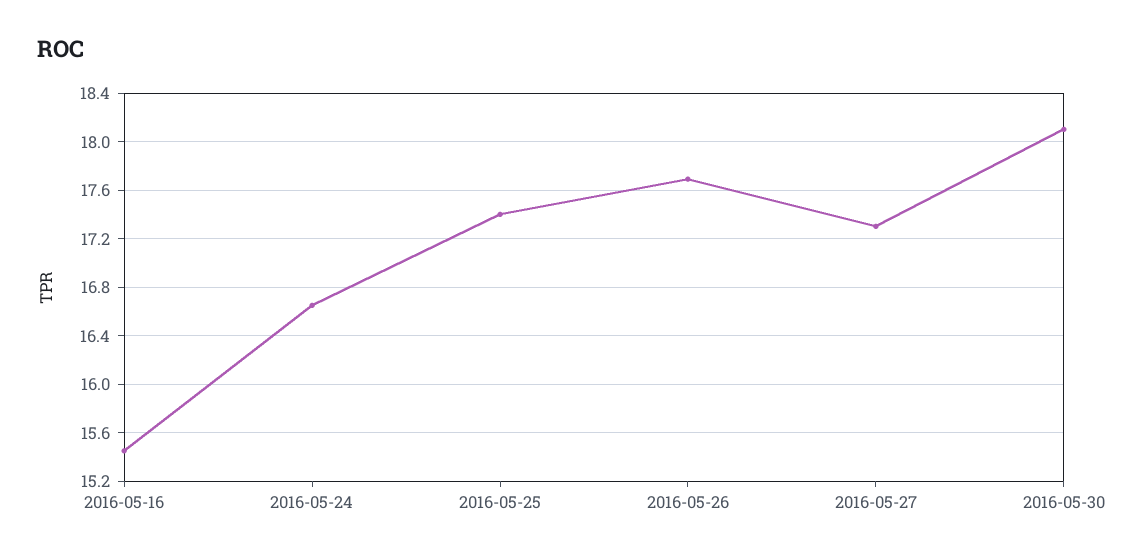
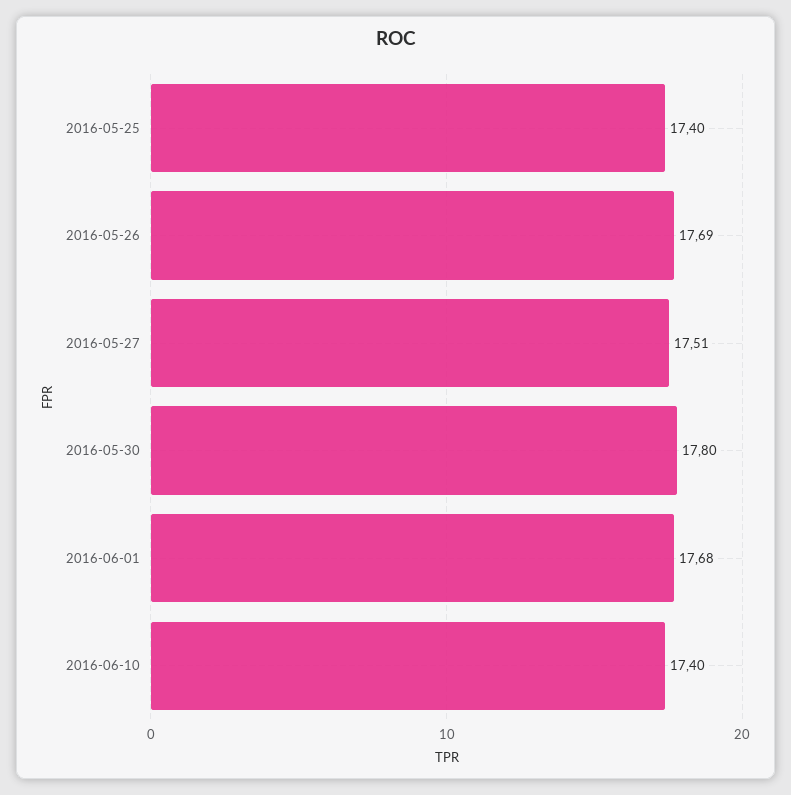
2016-05-16: 15.45 -> none
2016-05-24: 16.65 -> none
2016-05-27: 17.3 -> 17.51
2016-05-30: 18.1 -> 17.8
2016-06-01: none -> 17.68
2016-06-10: none -> 17.4

